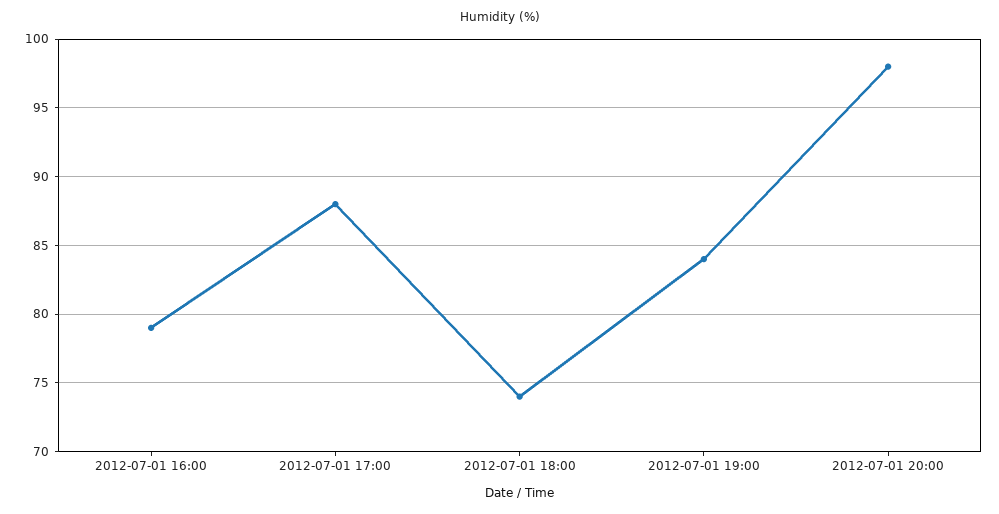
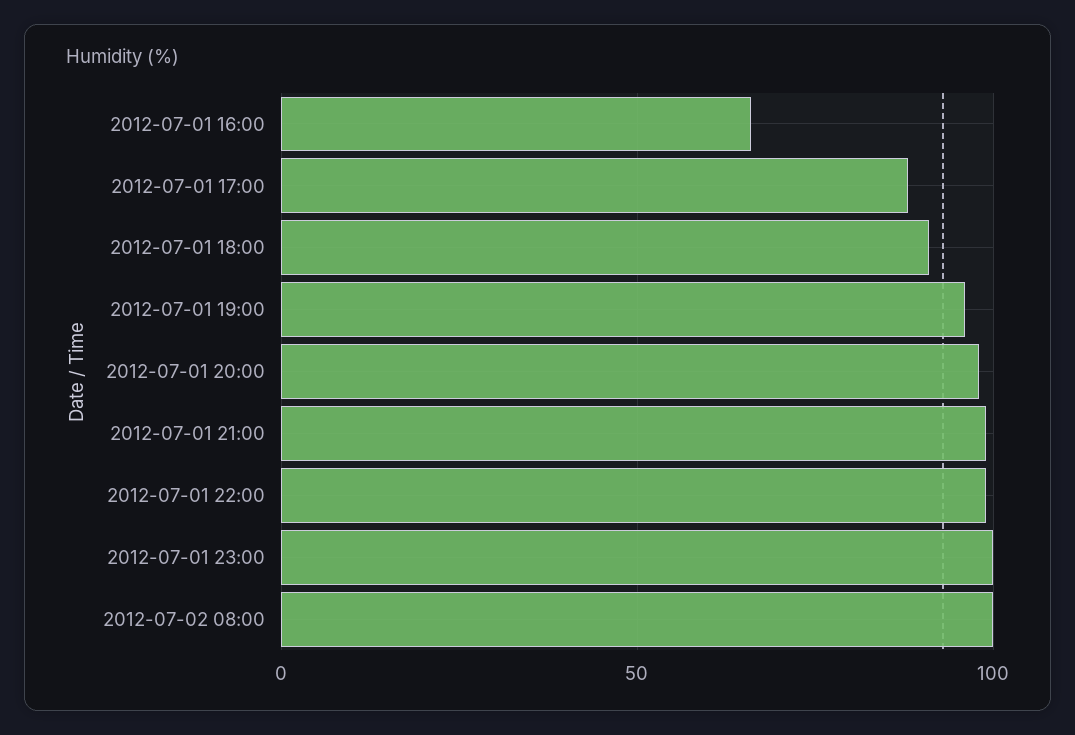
2012-07-01 16:00: 79 -> 65
2012-07-01 18:00: 74 -> 90
2012-07-01 19:00: 84 -> 95
2012-07-01 21:00: none -> 100
2012-07-01 22:00: none -> 100
2012-07-01 23:00: none -> 100
2012-07-02 08:00: none -> 100

